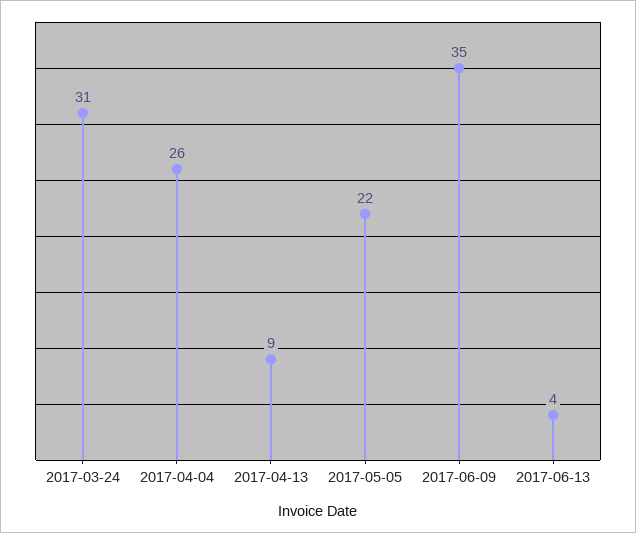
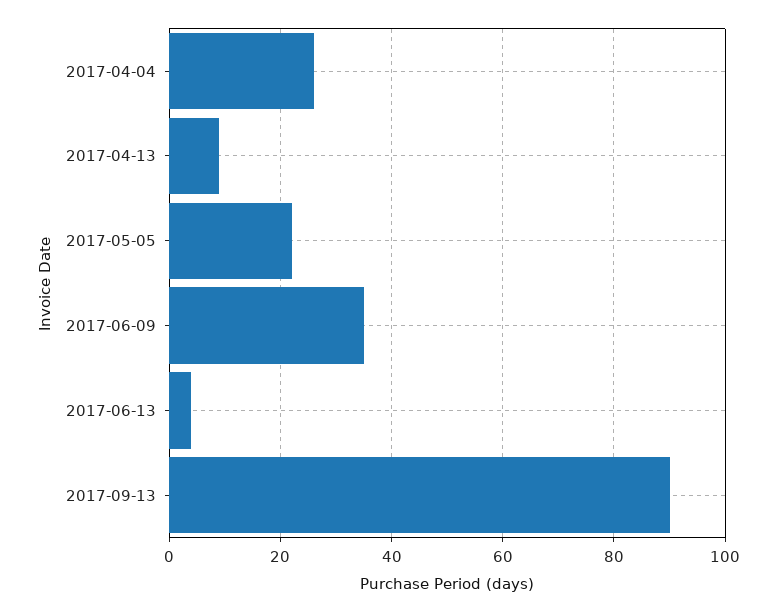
2017-03-24: 31 -> none
2017-09-13: none -> 90

